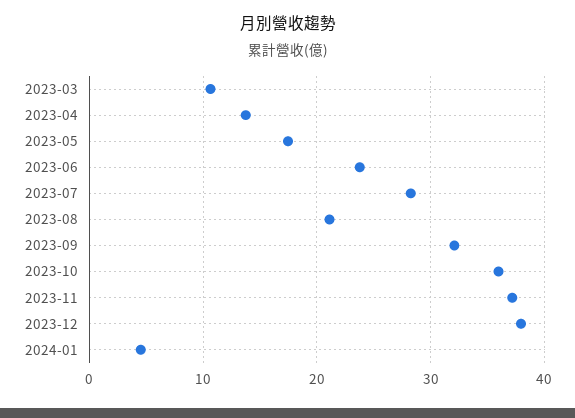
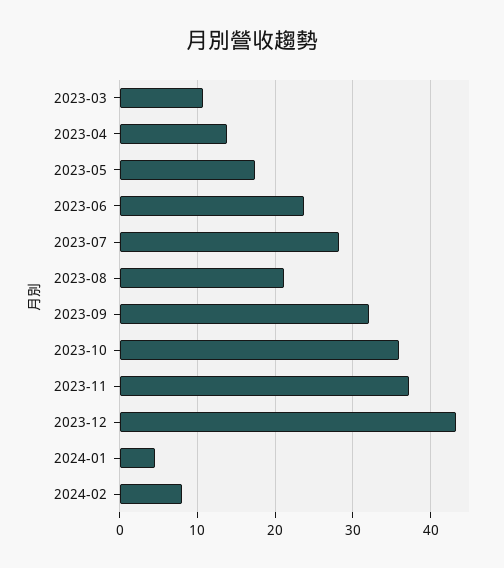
2023-12: 38 -> 43
2024-02: none -> 8

